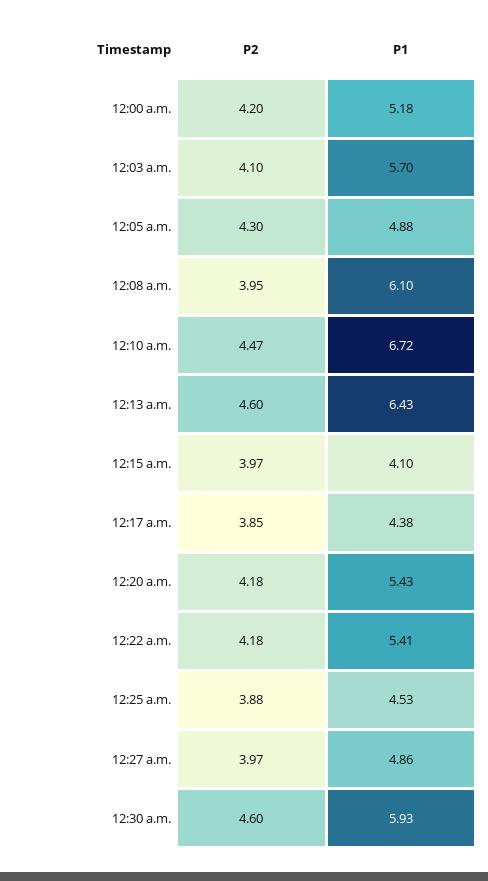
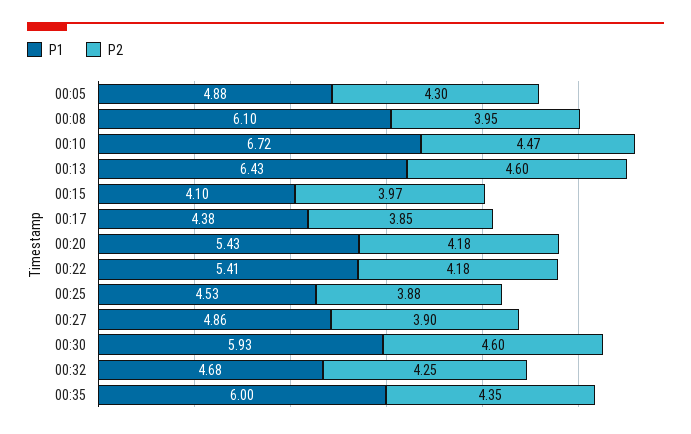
P2, 12:00 a.m.: 4.2 -> none
P1, 12:00 a.m.: 5.18 -> none
P2, 12:03 a.m.: 4.1 -> none
P1, 12:03 a.m.: 5.7 -> none
P2, 12:27 a.m.: 3.97 -> 3.9
P1, 00:32: none -> 4.68
P2, 00:32: none -> 4.25
P1, 00:35: none -> 6
P2, 00:35: none -> 4.35

